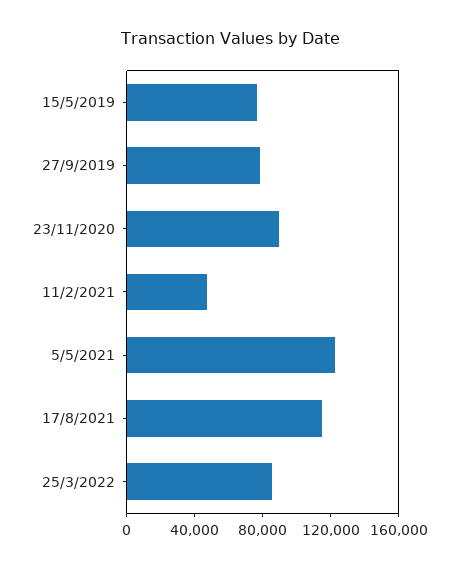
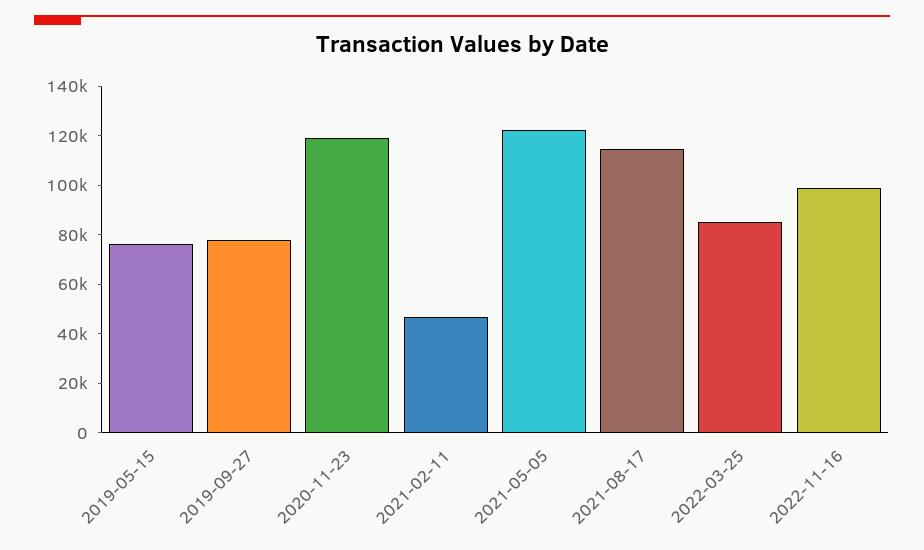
23/11/2020: 90000 -> 120000
2022-11-16: none -> 100000

